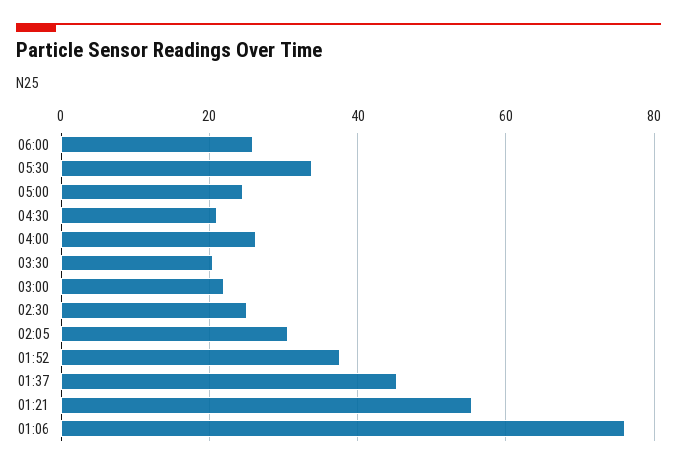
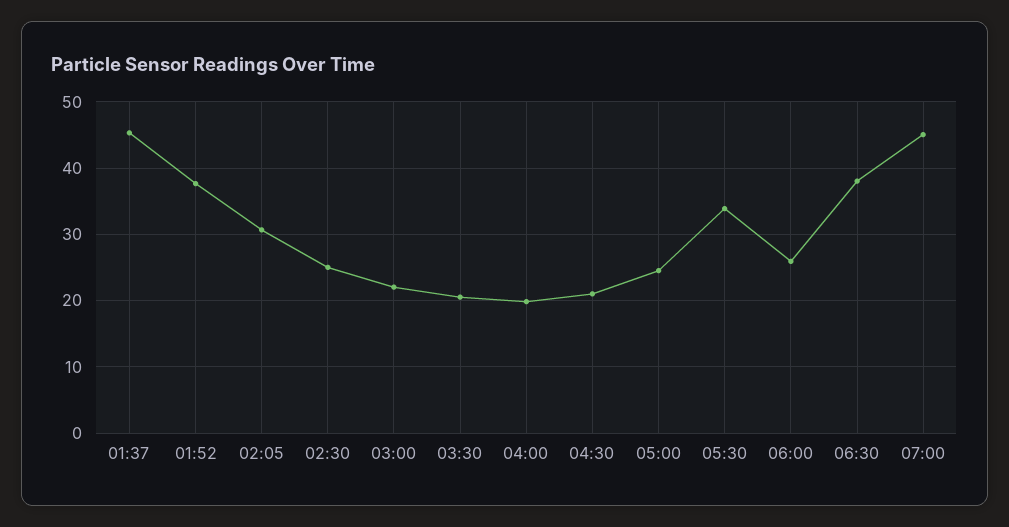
04:00: 26 -> 20
01:21: 56 -> none
01:06: 76 -> none
06:30: none -> 38
07:00: none -> 45

